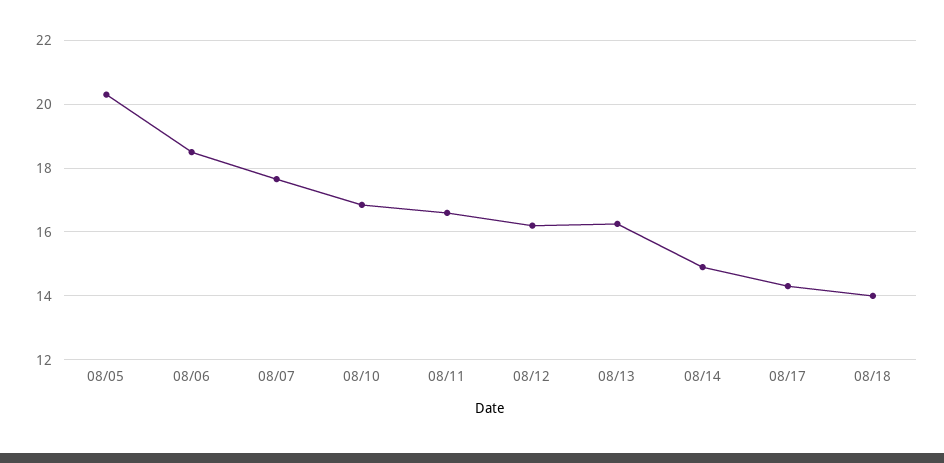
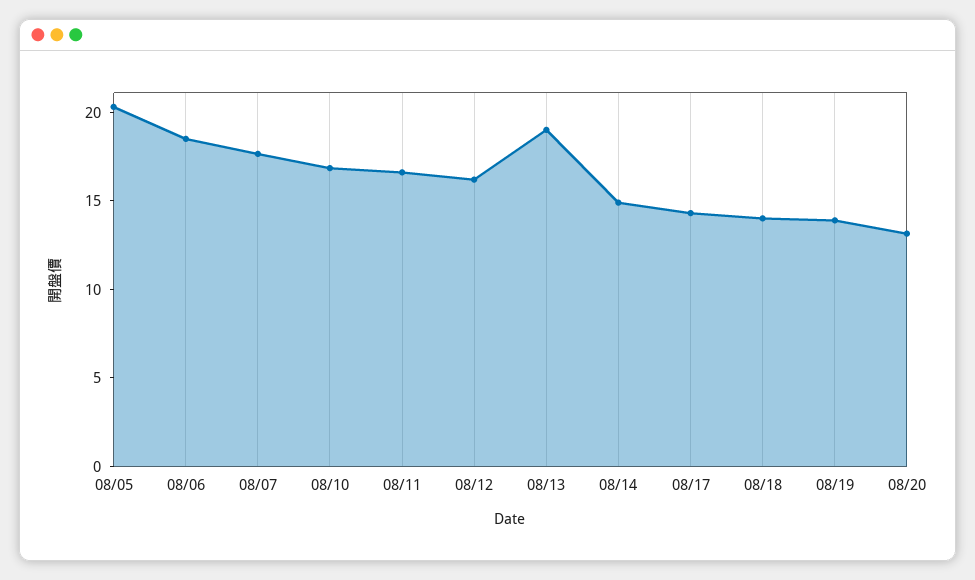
08/13: 16.2 -> 19
08/19: none -> 14
08/20: none -> 13

